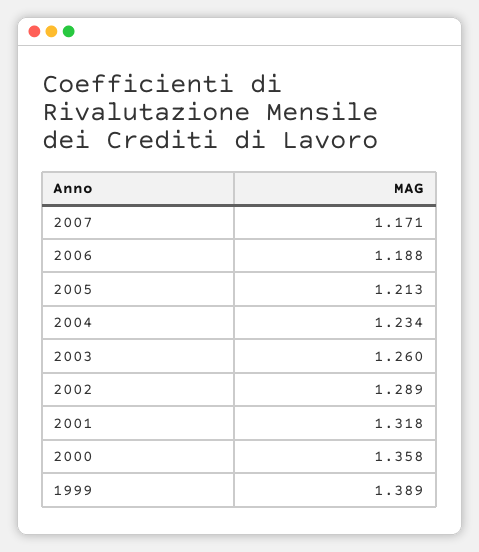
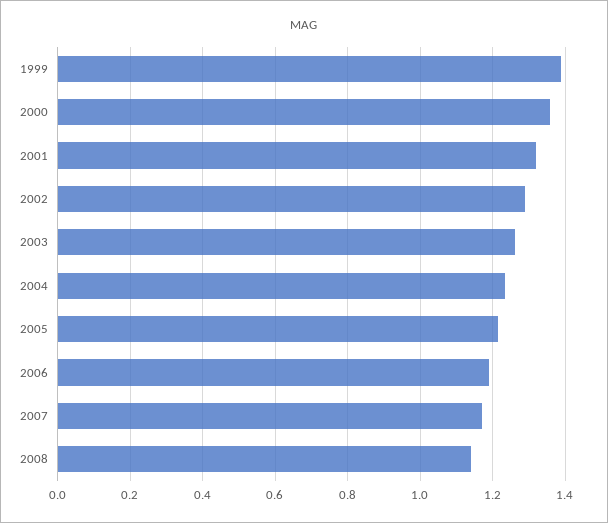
2008: none -> 1.14

